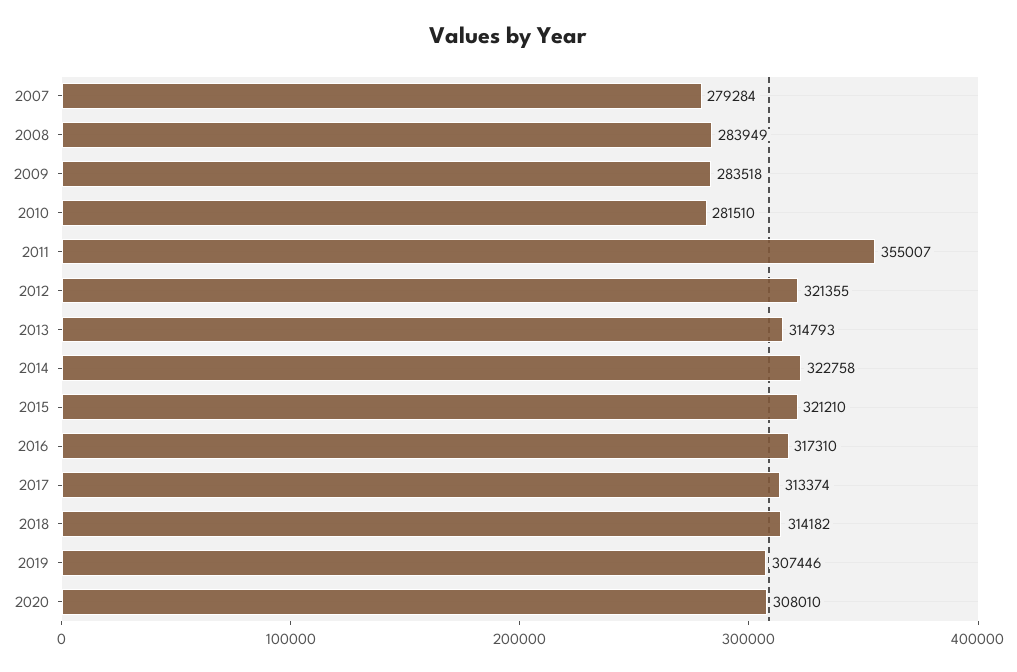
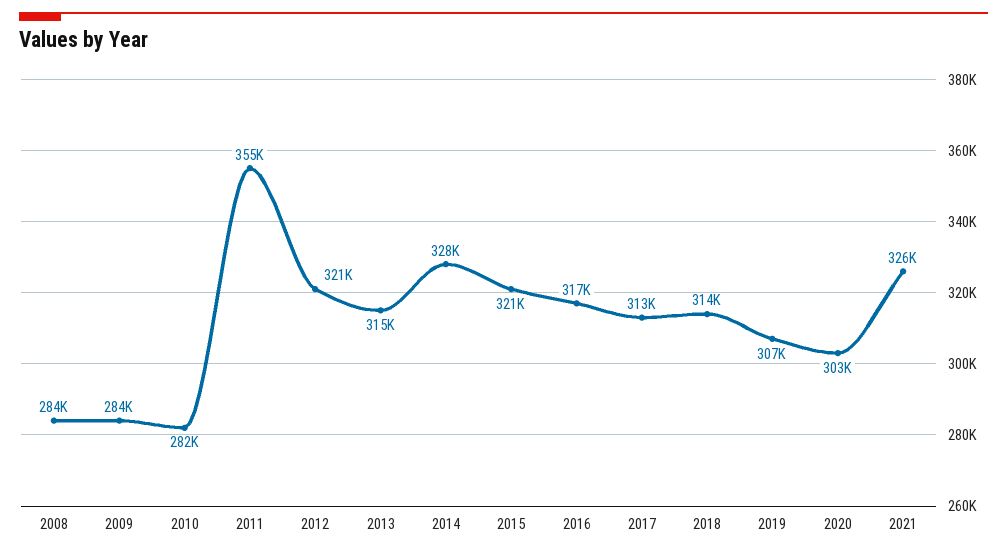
2007: 279284 -> none
2014: 322758 -> 328000
2020: 308010 -> 303000
2021: none -> 326000

